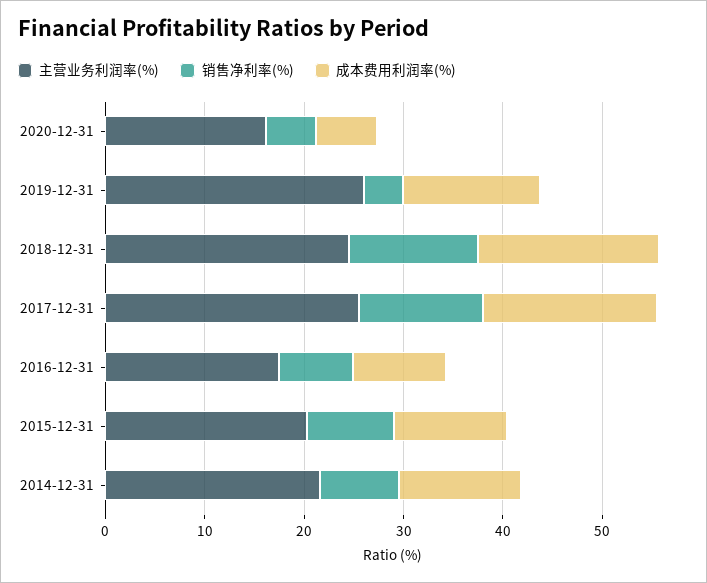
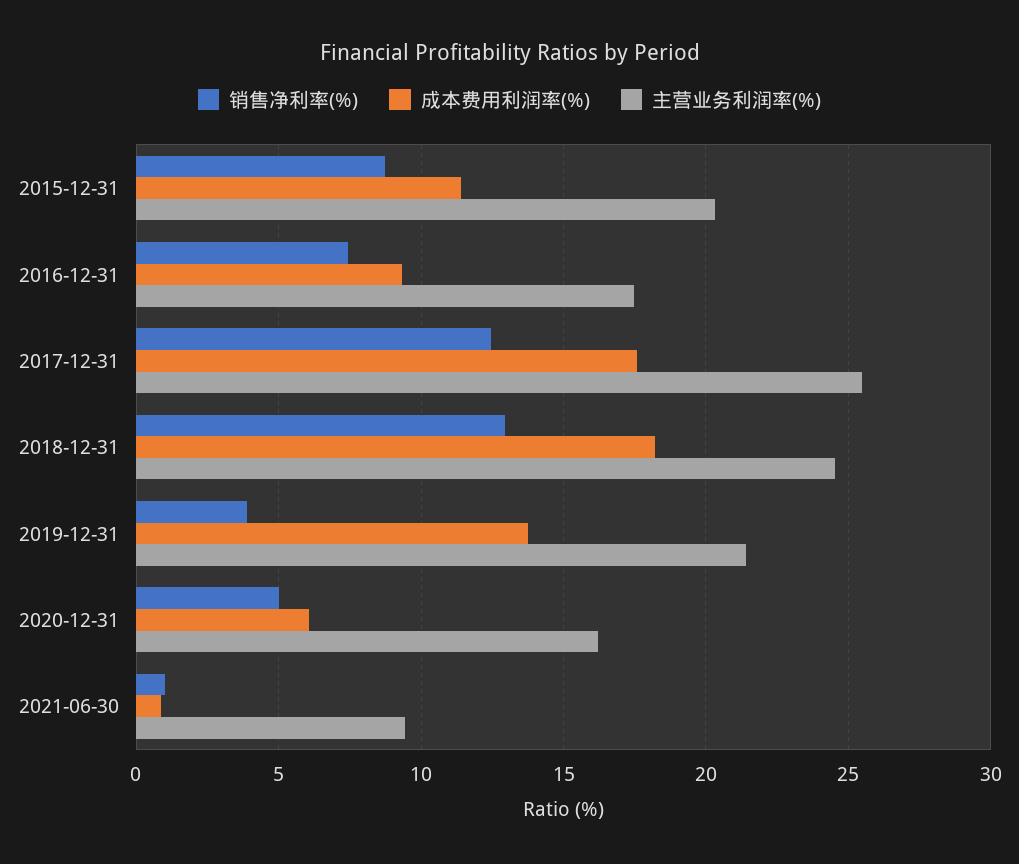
主营业务利润率(%), 2019-12-31: 26 -> 21.5
主营业务利润率(%), 2014-12-31: 22 -> none
销售净利率(%), 2014-12-31: 8 -> none
成本费用利润率(%), 2014-12-31: 12 -> none
销售净利率(%), 2021-06-30: none -> 1
成本费用利润率(%), 2021-06-30: none -> 1
主营业务利润率(%), 2021-06-30: none -> 9.5

